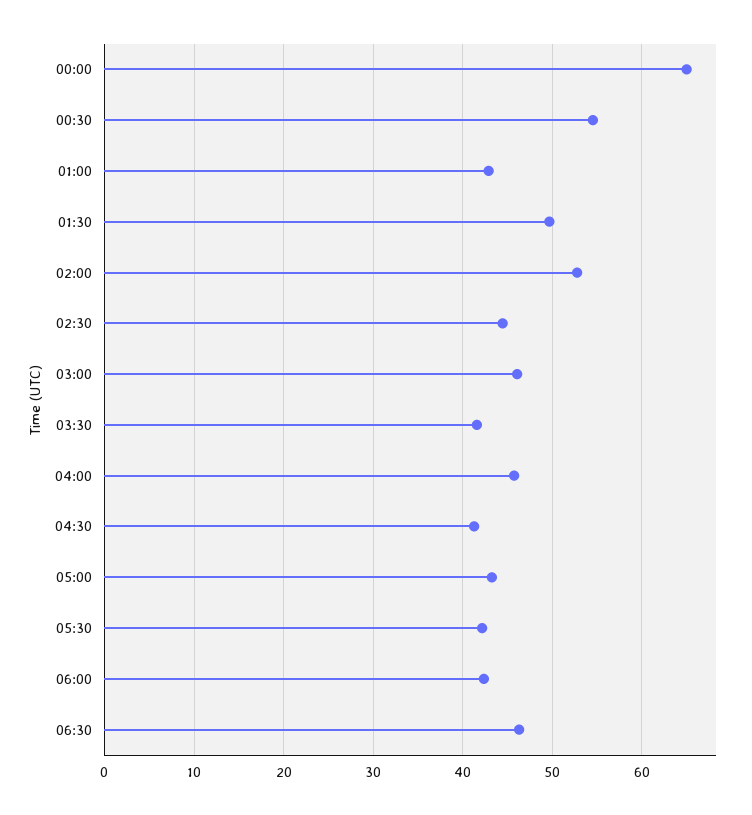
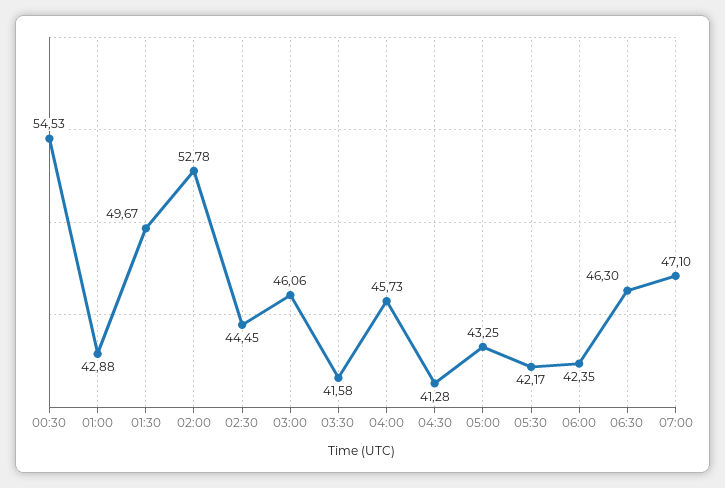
00:00: 65 -> none
07:00: none -> 47.1

